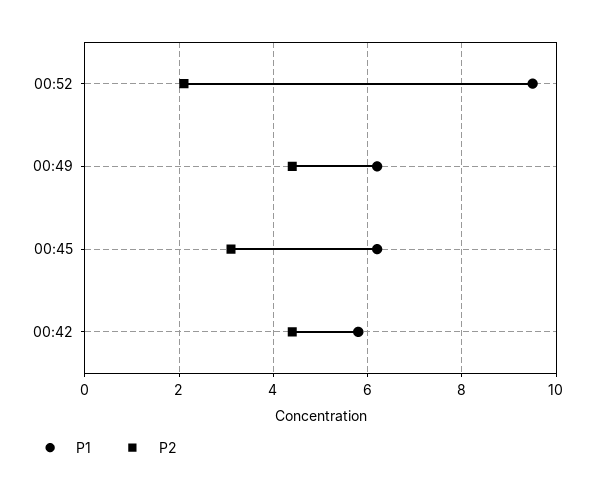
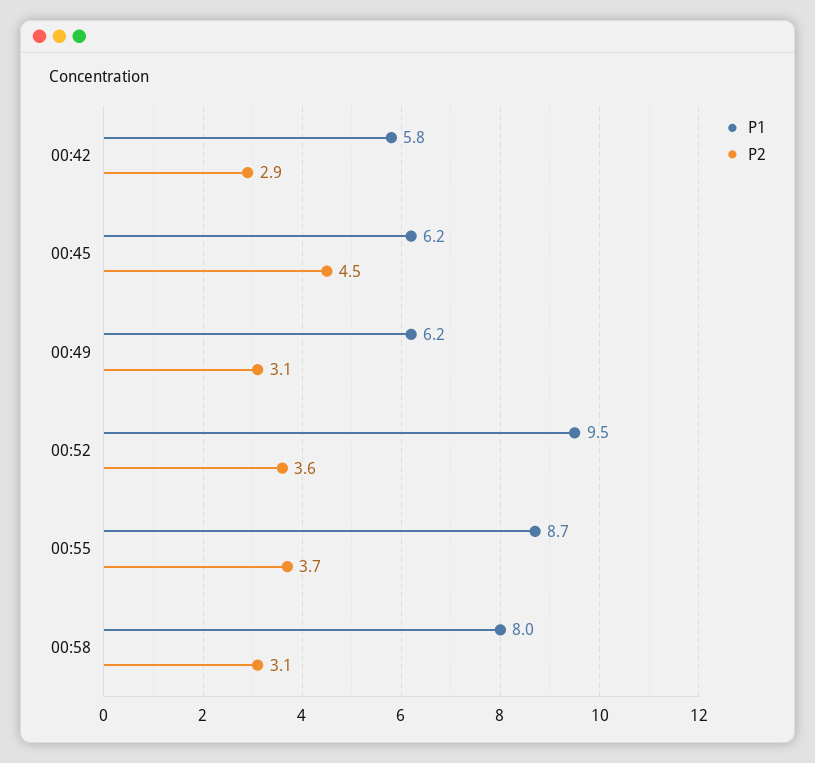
P2, 00:52: 2 -> 3.6
P2, 00:49: 4.5 -> 3.1
P2, 00:45: 3 -> 4.5
P2, 00:42: 4.5 -> 2.9
P1, 00:55: none -> 8.7
P2, 00:55: none -> 3.7
P1, 00:58: none -> 8
P2, 00:58: none -> 3.1

